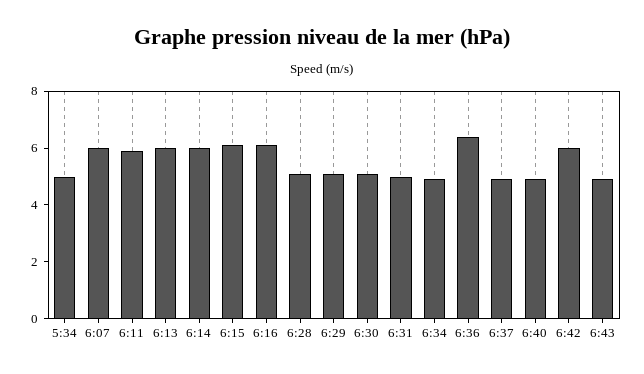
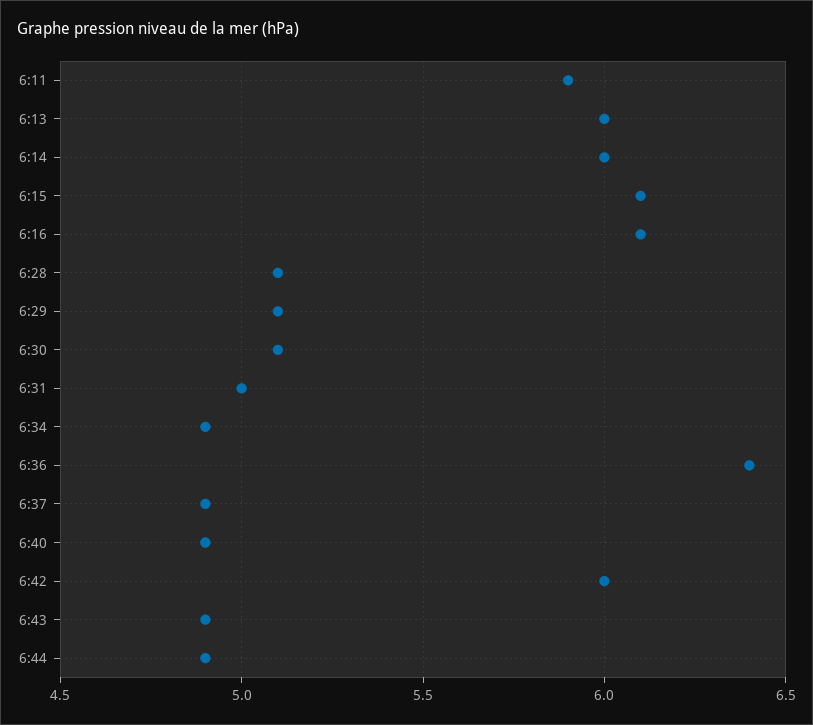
5:34: 5 -> none
6:07: 6 -> none
6:44: none -> 4.9

